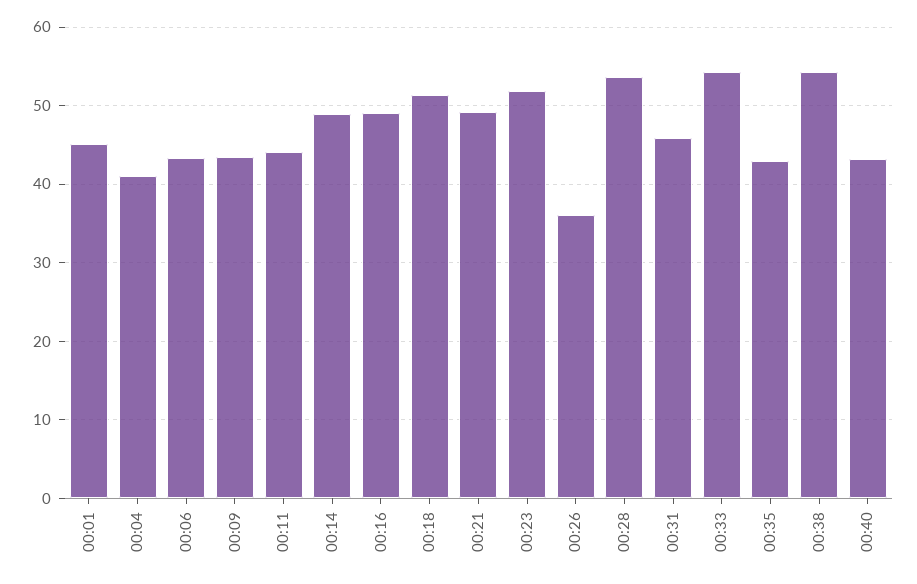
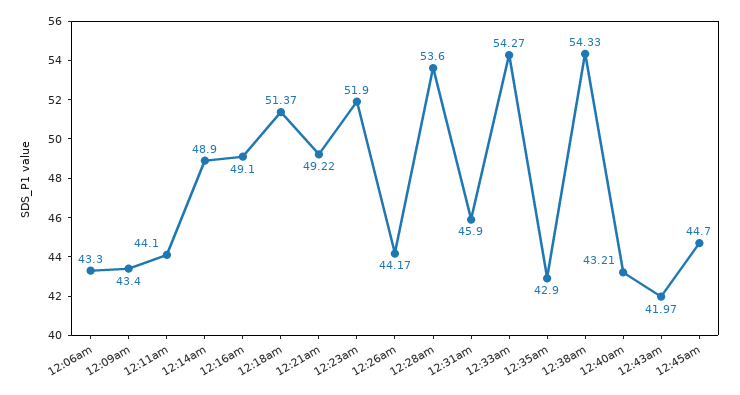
00:01: 45 -> none
00:04: 41 -> none
00:26: 36 -> 44.17
12:43am: none -> 41.97
12:45am: none -> 44.7

